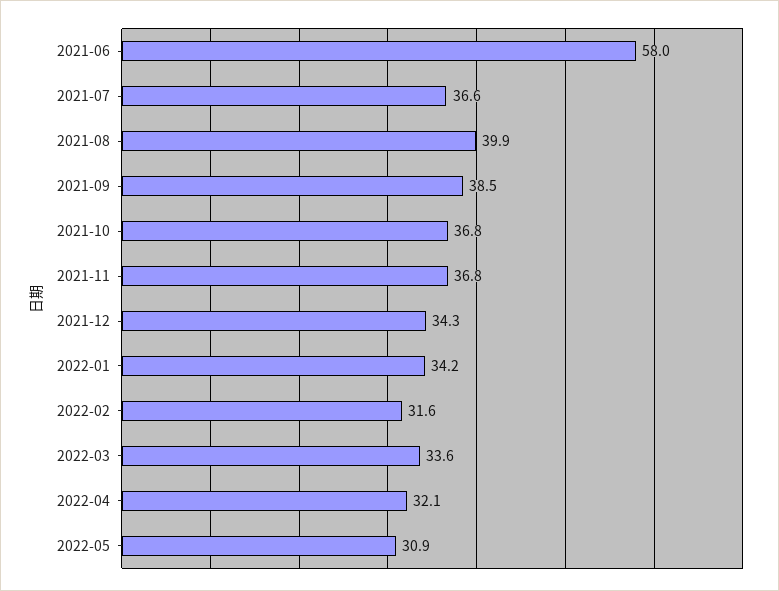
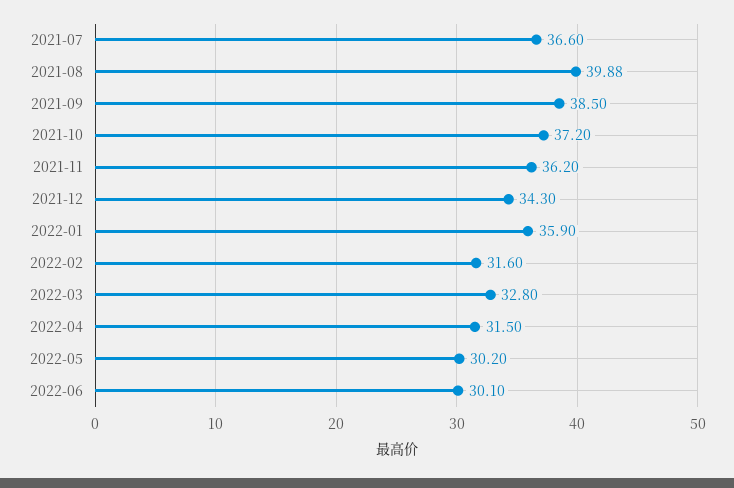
2021-06: 58 -> none
2021-10: 36.8 -> 37.2
2021-11: 36.8 -> 36.2
2022-01: 34.2 -> 35.9
2022-03: 33.6 -> 32.8
2022-04: 32.1 -> 31.5
2022-05: 30.9 -> 30.2
2022-06: none -> 30.1

